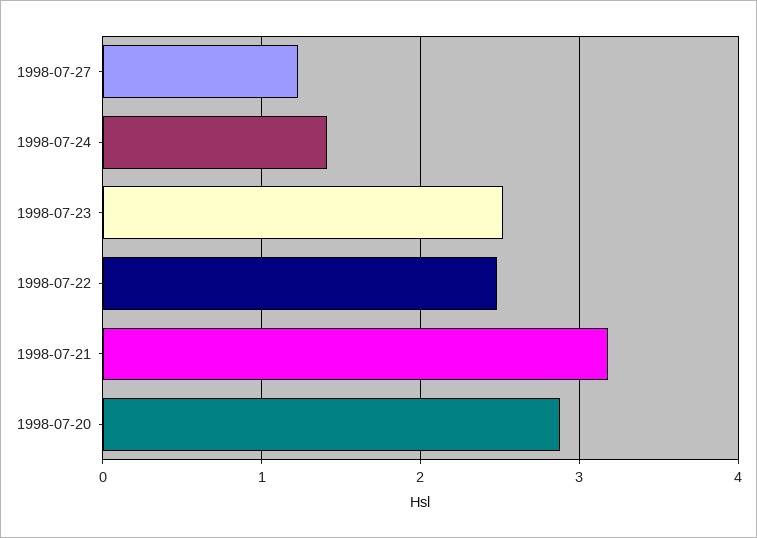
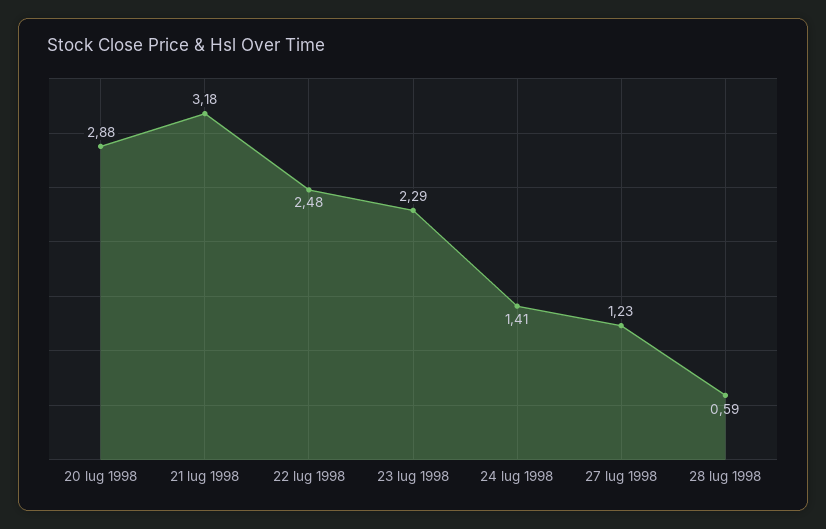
1998-07-23: 2.5 -> 2.29
28 lug 1998: none -> 0.59

